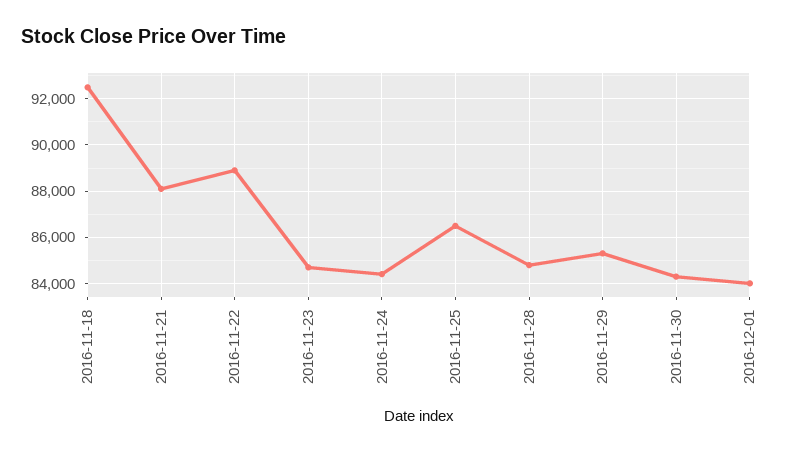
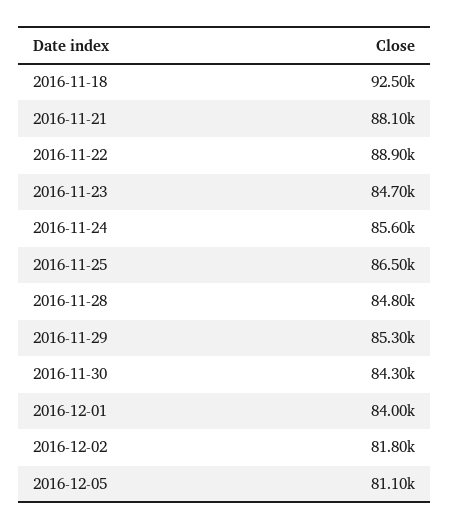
2016-11-24: 84500 -> 85600
2016-12-02: none -> 81800
2016-12-05: none -> 81100

